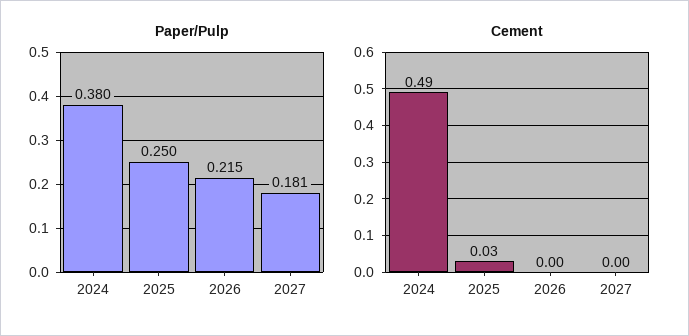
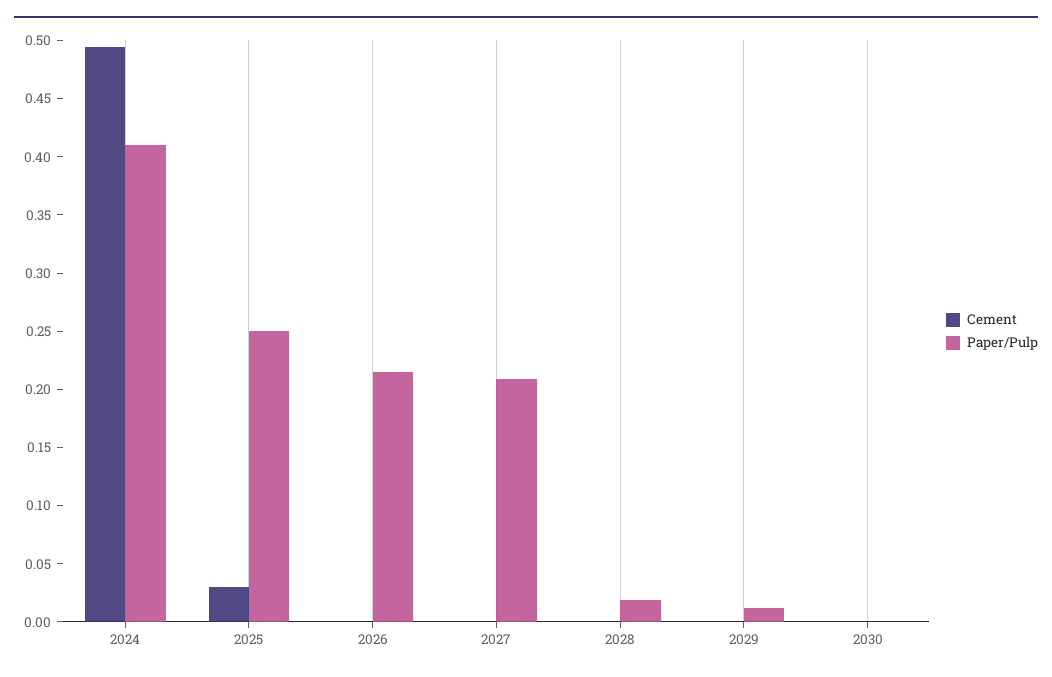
Paper/Pulp, 2024: 0.38 -> 0.41
Paper/Pulp, 2027: 0.181 -> 0.21
Cement, 2028: none -> 0
Paper/Pulp, 2028: none -> 0.02
Cement, 2029: none -> 0
Paper/Pulp, 2029: none -> 0.01
Cement, 2030: none -> 0
Paper/Pulp, 2030: none -> 0

